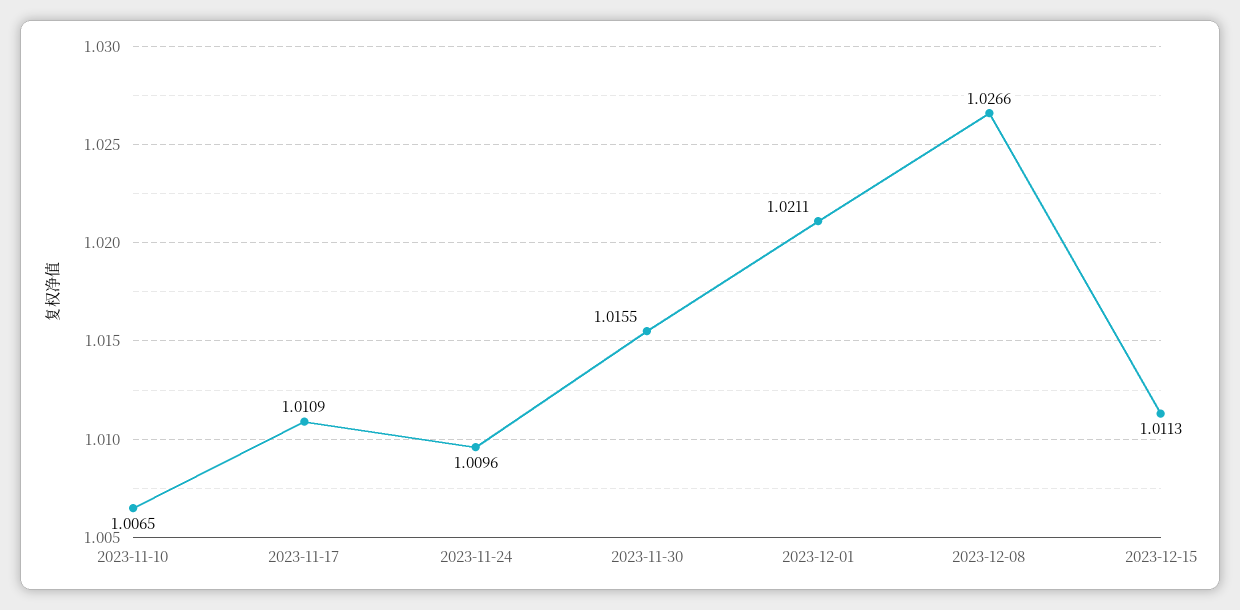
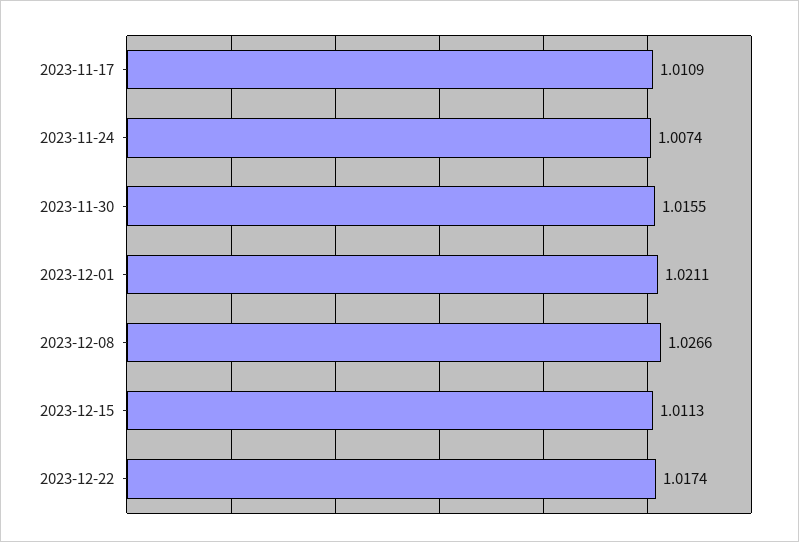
2023-11-10: 1.0065 -> none
2023-11-24: 1.0096 -> 1.0074
2023-12-22: none -> 1.0174

